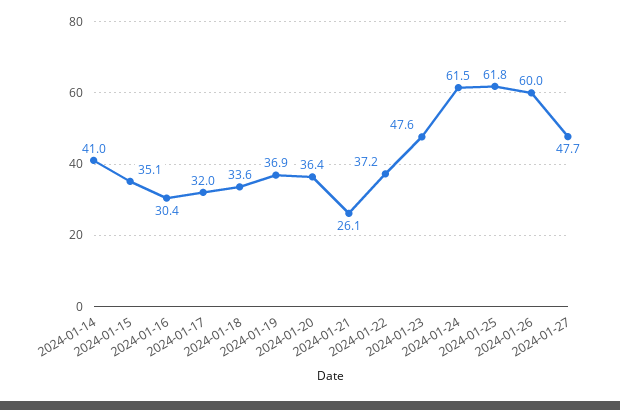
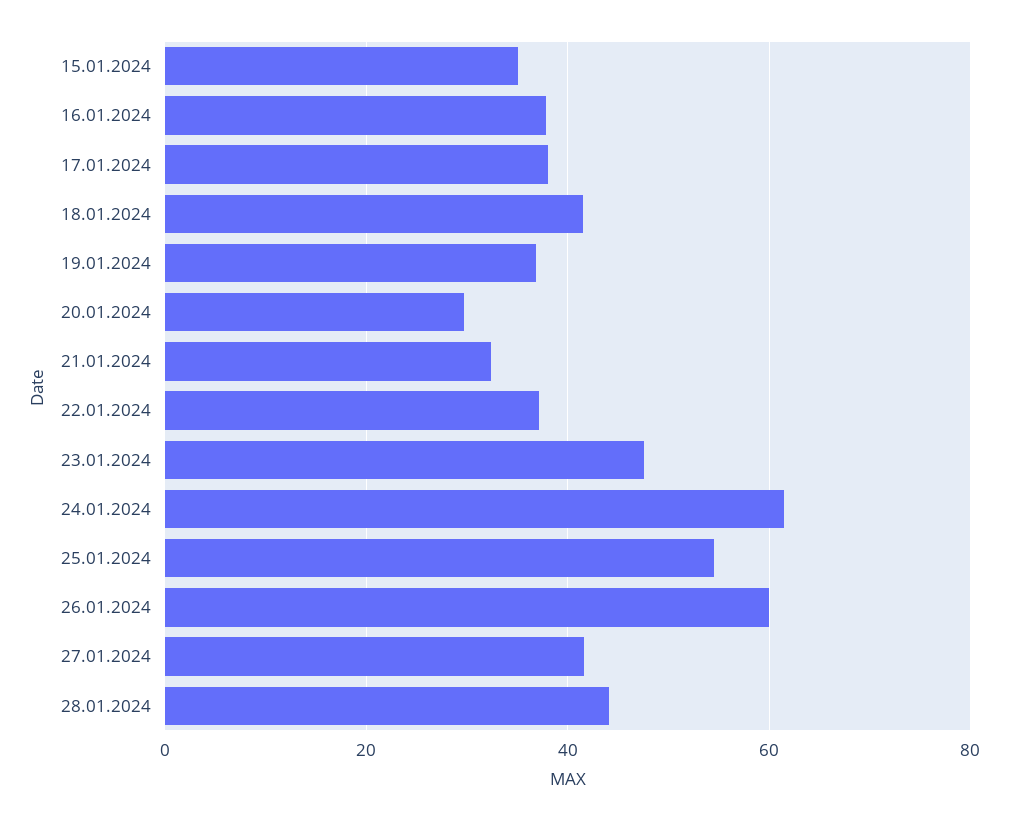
2024-01-14: 41 -> none
2024-01-16: 30.4 -> 38
2024-01-17: 32 -> 38
2024-01-18: 33.6 -> 42
2024-01-20: 36.4 -> 30
2024-01-21: 26.1 -> 32
2024-01-25: 61.8 -> 54
2024-01-27: 47.7 -> 42
28.01.2024: none -> 44

